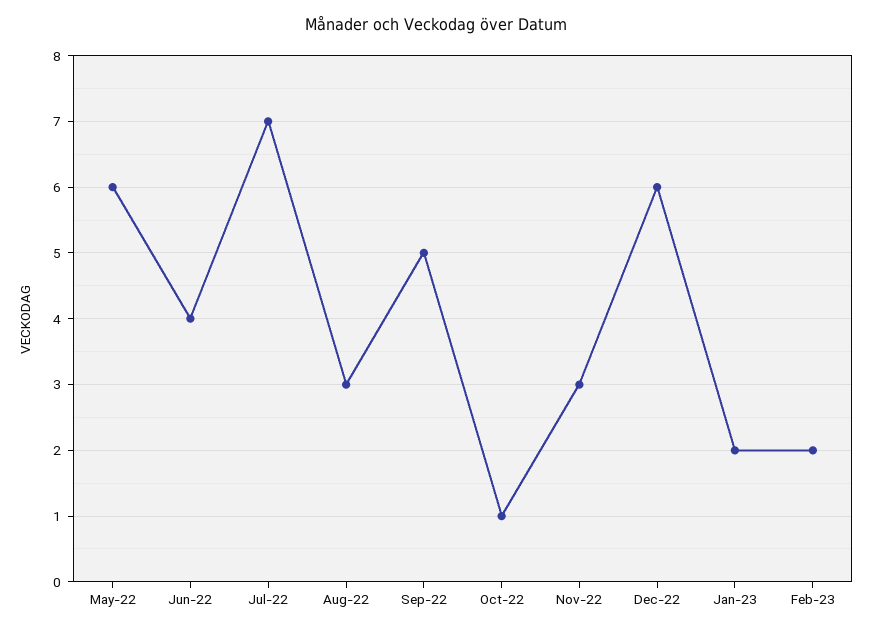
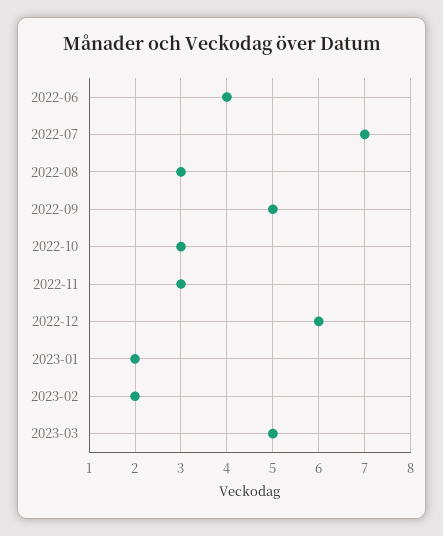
May-22: 6 -> none
Oct-22: 1 -> 3
2023-03: none -> 5

